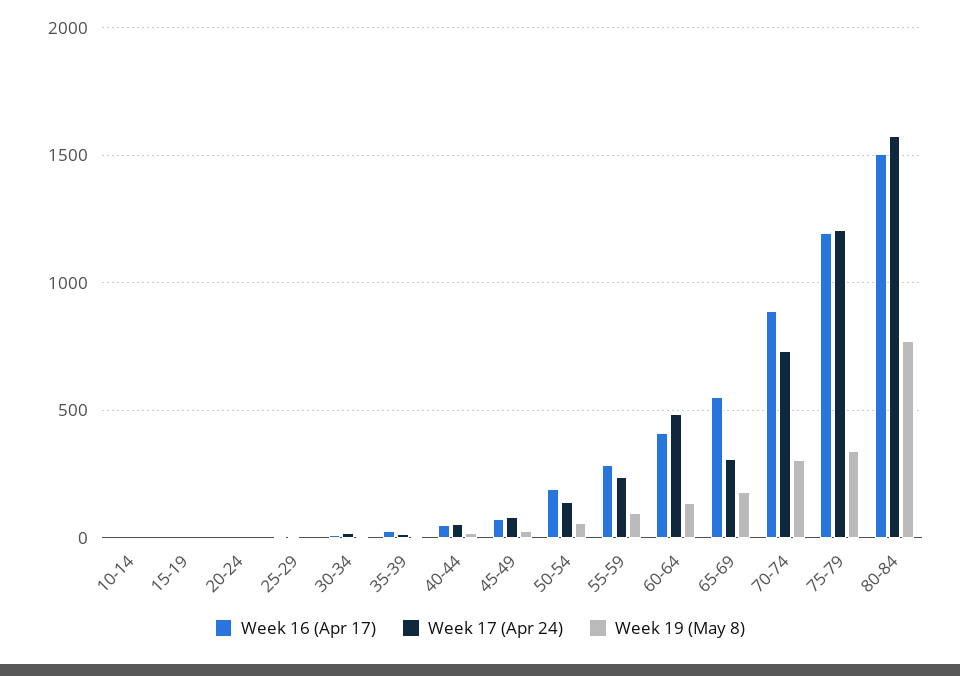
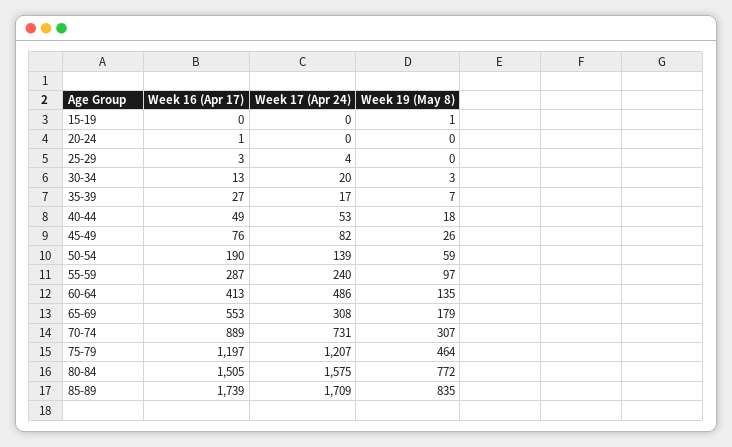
Week 16 (Apr 17), 10-14: 0 -> none
Week 17 (Apr 24), 10-14: 0 -> none
Week 19 (May 8), 10-14: 0 -> none
Week 19 (May 8), 75-79: 350 -> 464
Week 16 (Apr 17), 85-89: none -> 1739
Week 17 (Apr 24), 85-89: none -> 1709
Week 19 (May 8), 85-89: none -> 835

